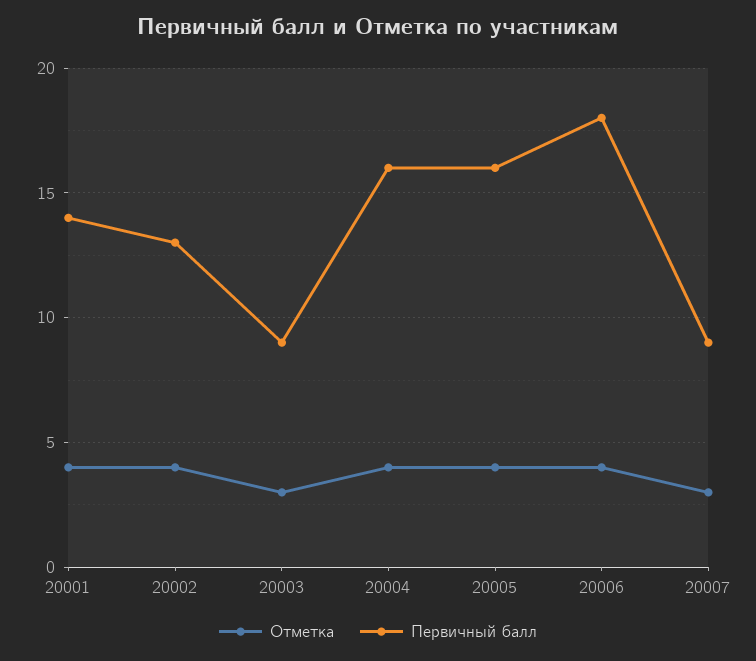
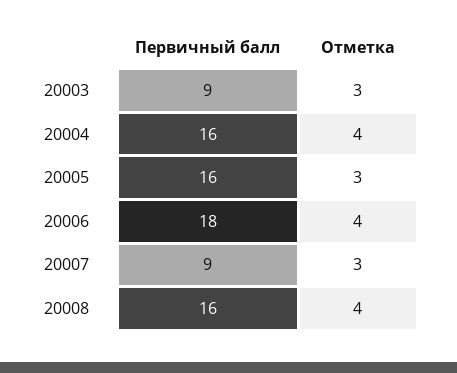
Отметка, 20001: 4 -> none
Первичный балл, 20001: 14 -> none
Отметка, 20002: 4 -> none
Первичный балл, 20002: 13 -> none
Отметка, 20005: 4 -> 3
Первичный балл, 20008: none -> 16
Отметка, 20008: none -> 4

